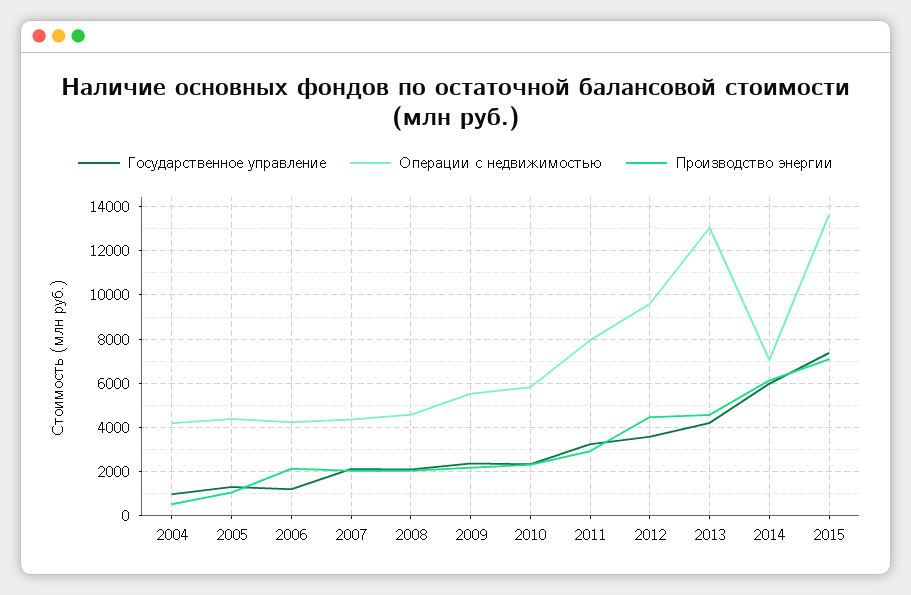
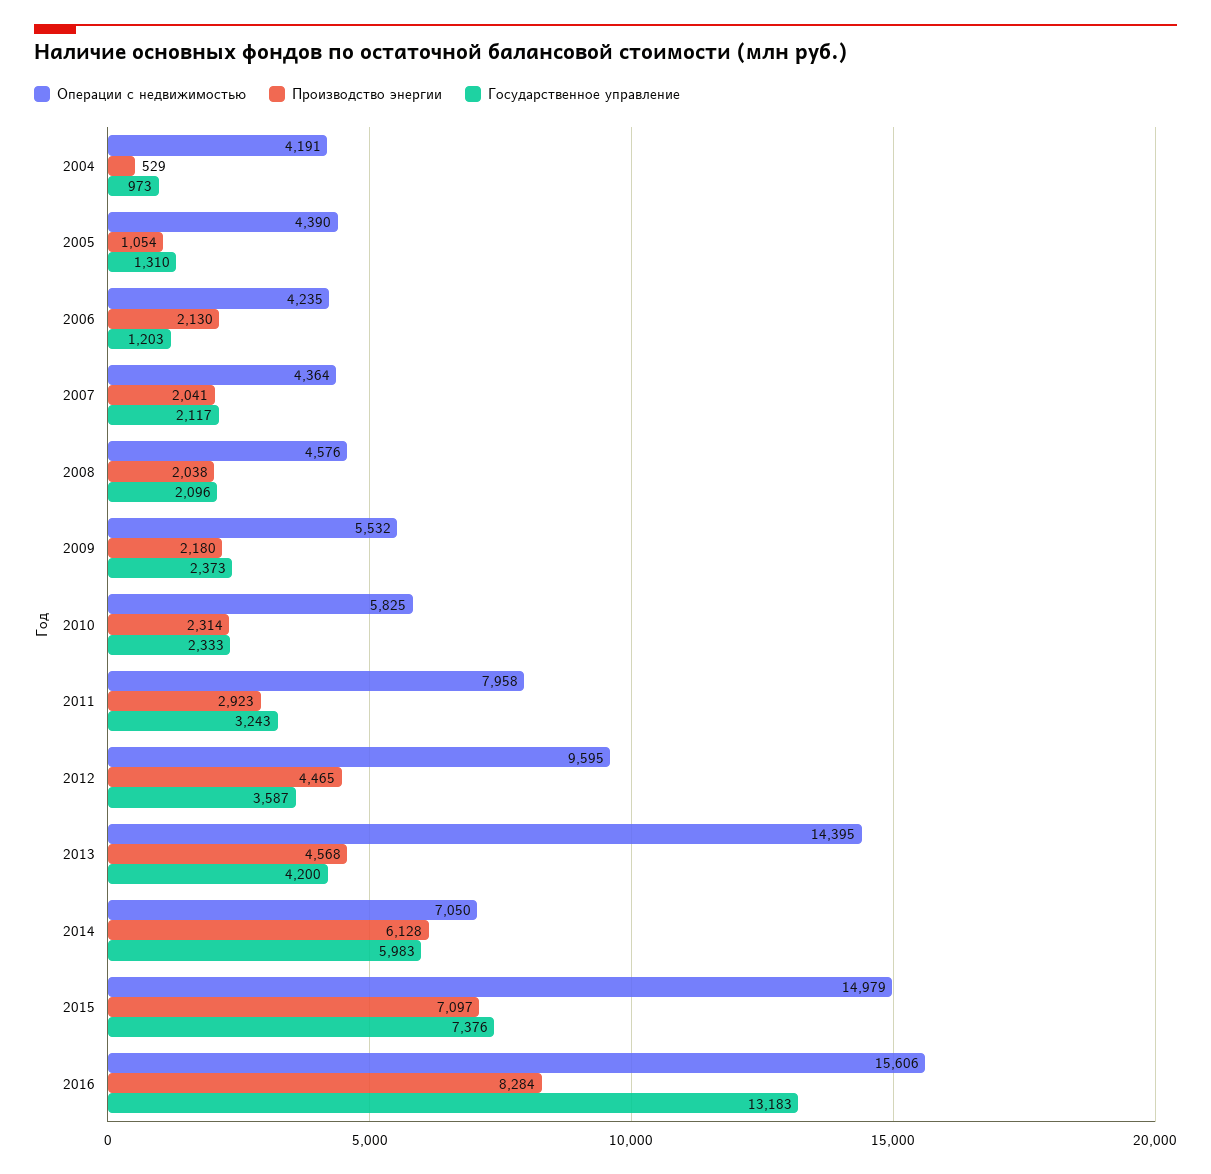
Операции с недвижимостью, 2013: 13000 -> 14395
Операции с недвижимостью, 2015: 13500 -> 14979
Операции с недвижимостью, 2016: none -> 15606
Производство энергии, 2016: none -> 8284
Государственное управление, 2016: none -> 13183

